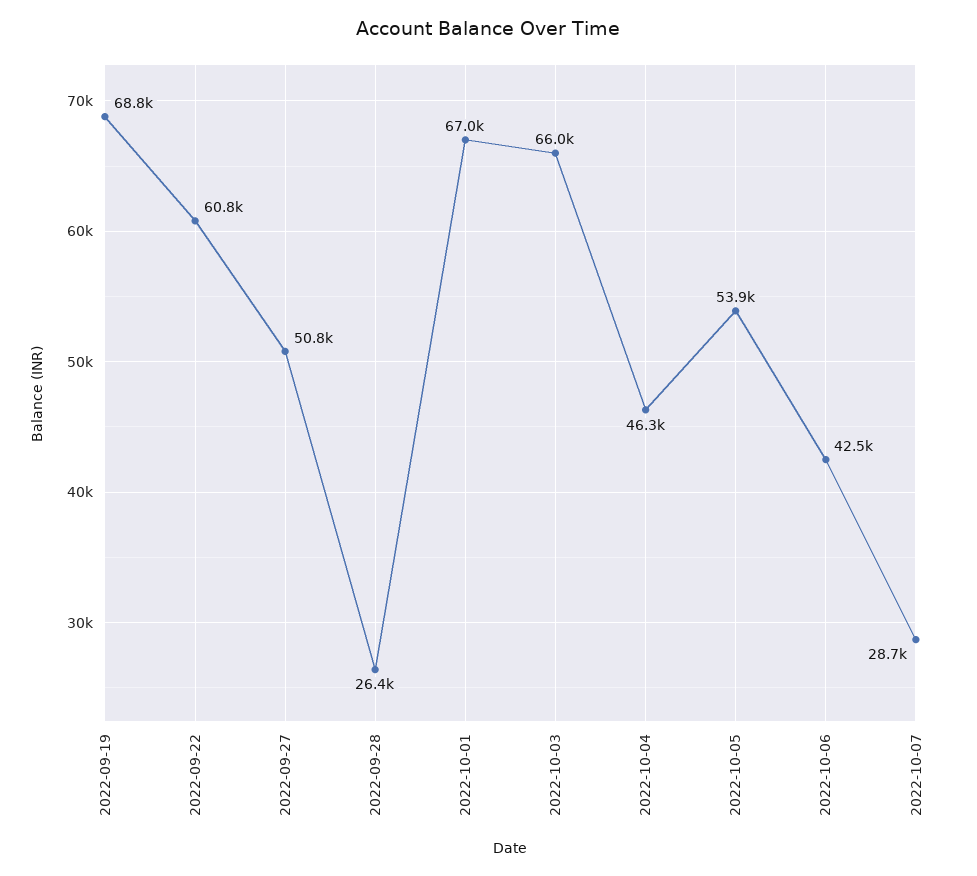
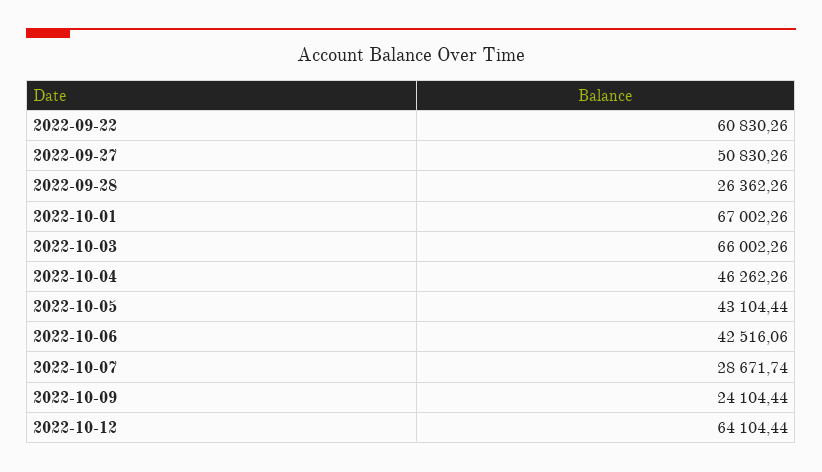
2022-09-19: 68800 -> none
2022-10-05: 53900 -> 43104.44
2022-10-09: none -> 24104.44
2022-10-12: none -> 64104.44

